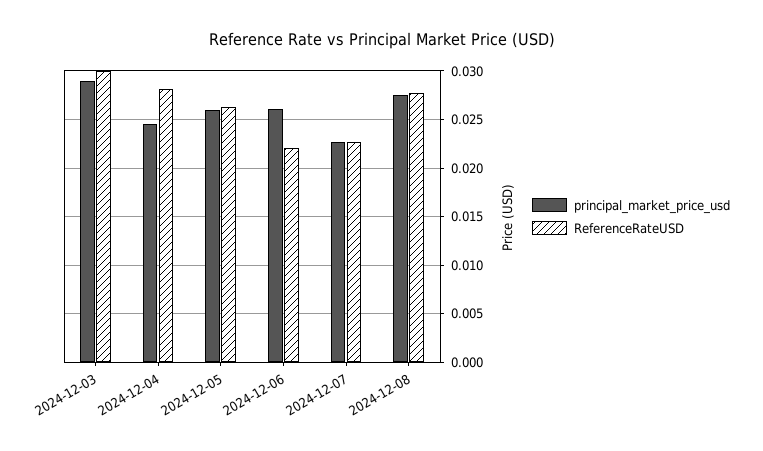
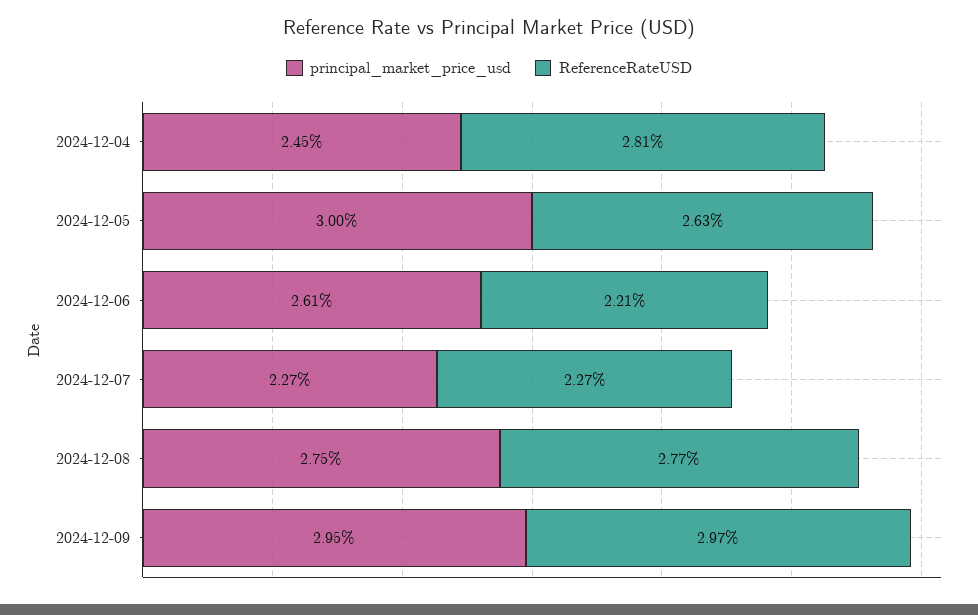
principal_market_price_usd, 2024-12-03: 0.029 -> none
ReferenceRateUSD, 2024-12-03: 0.03 -> none
principal_market_price_usd, 2024-12-05: 0.026 -> 0.03
principal_market_price_usd, 2024-12-09: none -> 0.0295
ReferenceRateUSD, 2024-12-09: none -> 0.0297

